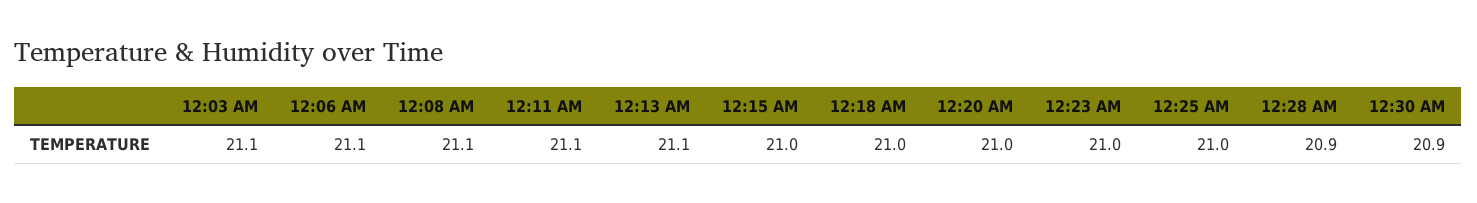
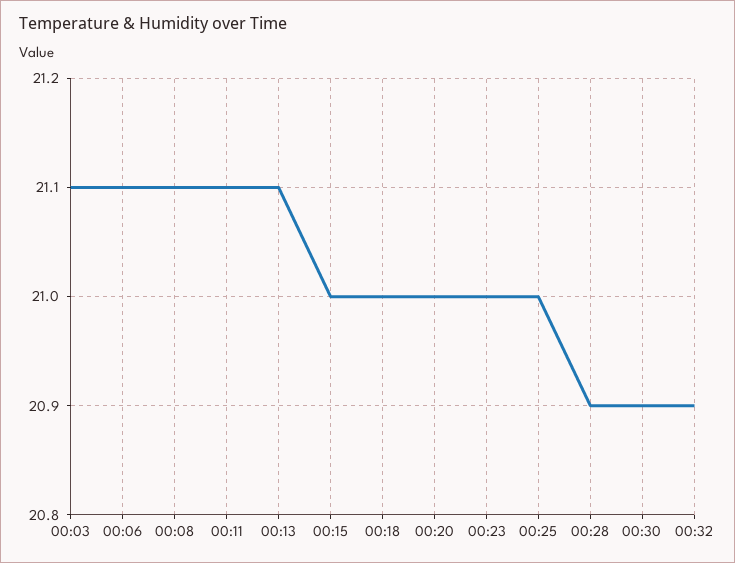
00:32: none -> 20.9

